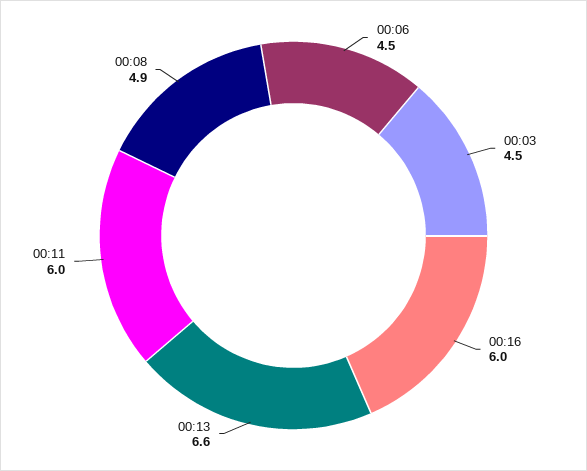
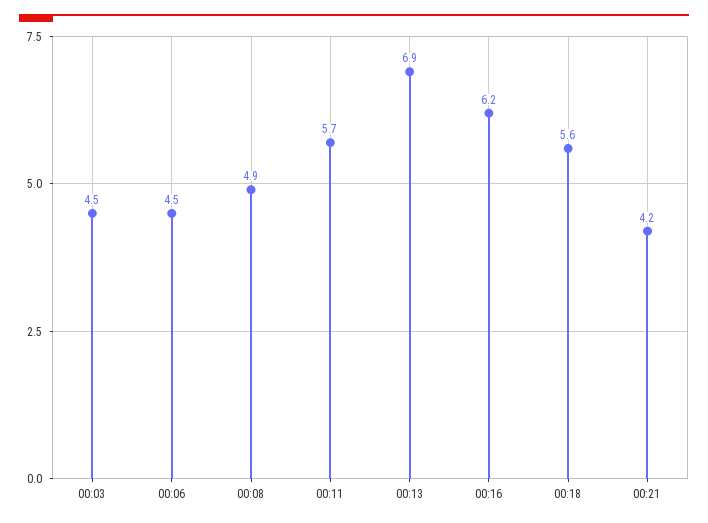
00:16: 6 -> 6.2
00:13: 6.6 -> 6.9
00:11: 6 -> 5.7
00:18: none -> 5.6
00:21: none -> 4.2

